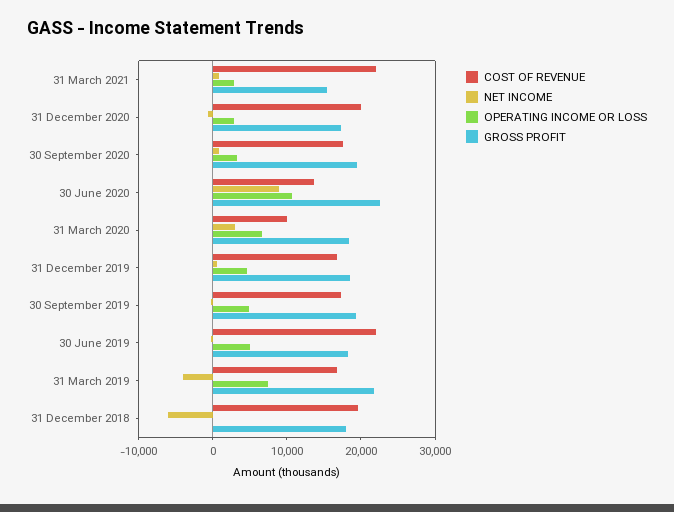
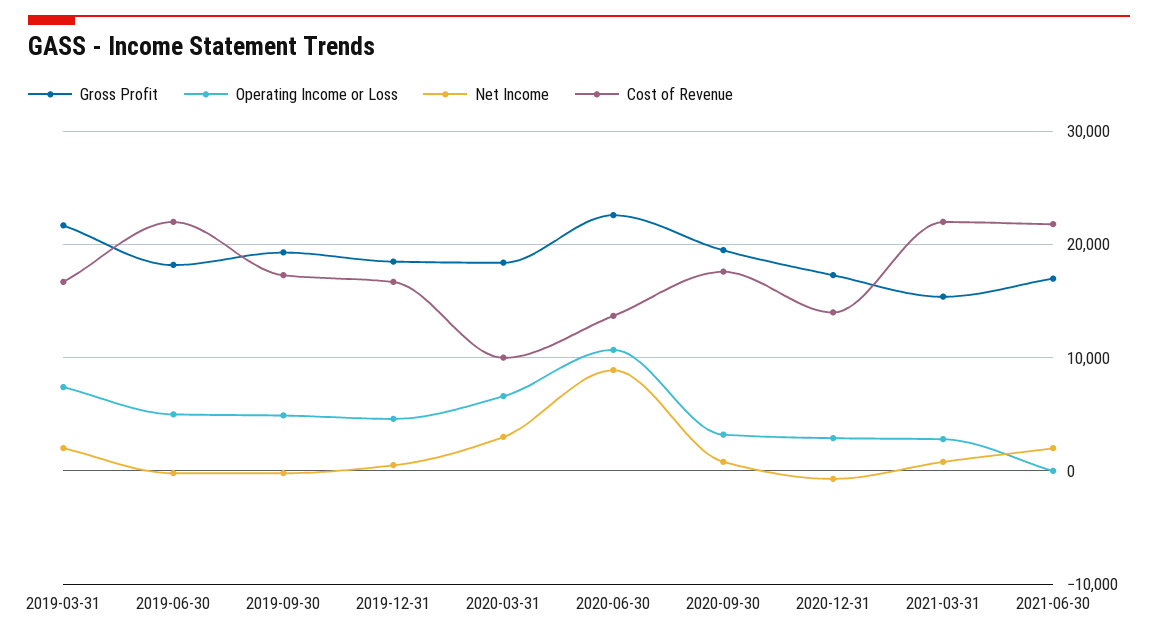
COST OF REVENUE, 31 December 2020: 20000 -> 14000
NET INCOME, 31 March 2019: -4000 -> 2000
COST OF REVENUE, 31 December 2018: 20000 -> none
NET INCOME, 31 December 2018: -6000 -> none
OPERATING INCOME OR LOSS, 31 December 2018: 0 -> none
GROSS PROFIT, 31 December 2018: 18000 -> none
GROSS PROFIT, 2021-06-30: none -> 17000
OPERATING INCOME OR LOSS, 2021-06-30: none -> 0
NET INCOME, 2021-06-30: none -> 2000
COST OF REVENUE, 2021-06-30: none -> 22000

